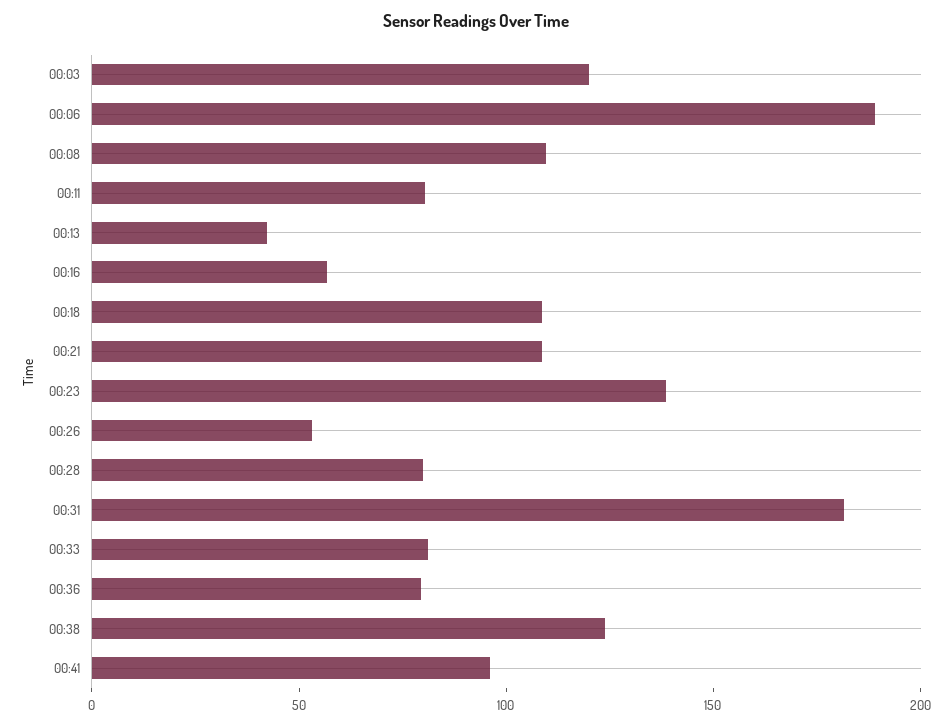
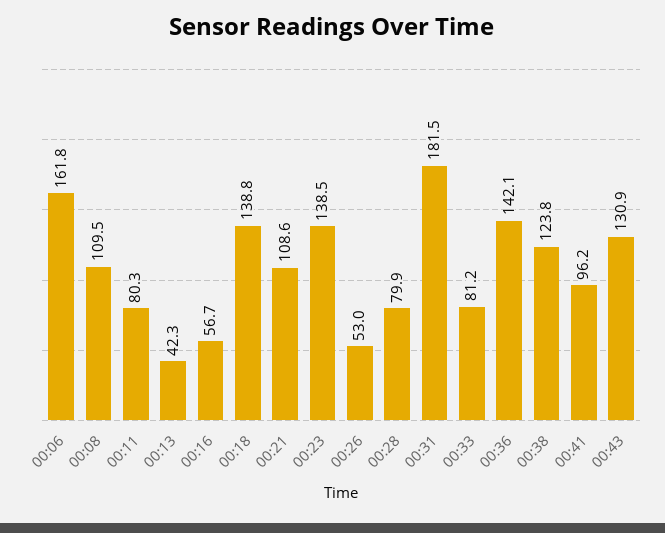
00:03: 120 -> none
00:06: 190 -> 161.8
00:18: 110 -> 138.8
00:36: 80 -> 142.1
00:43: none -> 130.9

